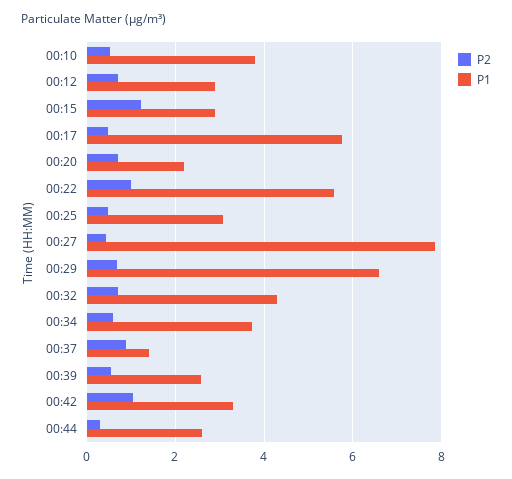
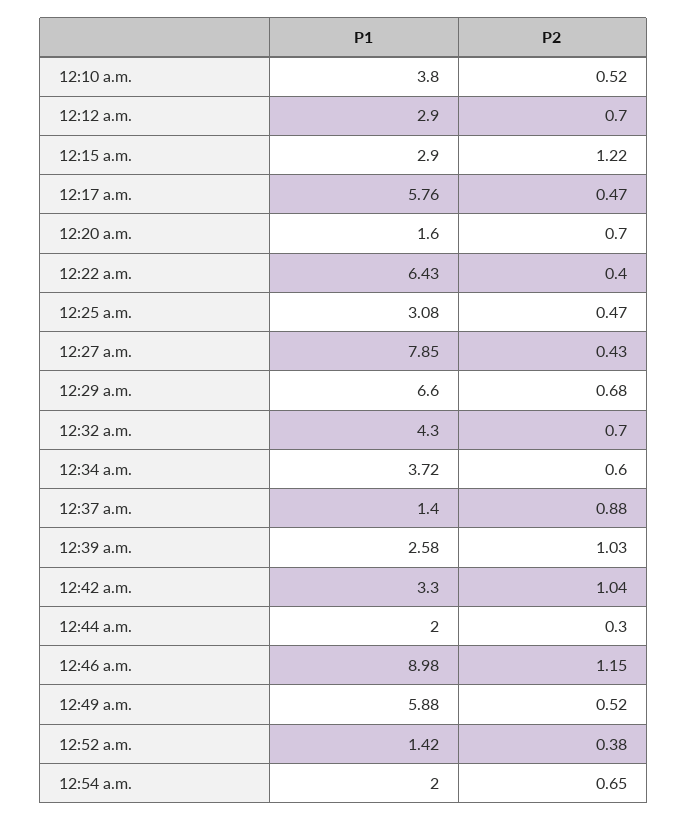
P1, 00:20: 2.2 -> 1.6
P2, 00:22: 1 -> 0.4
P1, 00:22: 5.6 -> 6.43
P2, 00:39: 0.6 -> 1.03
P1, 00:44: 2.6 -> 2
P1, 12:46 a.m.: none -> 8.98
P2, 12:46 a.m.: none -> 1.15
P1, 12:49 a.m.: none -> 5.88
P2, 12:49 a.m.: none -> 0.52
P1, 12:52 a.m.: none -> 1.42
P2, 12:52 a.m.: none -> 0.38
P1, 12:54 a.m.: none -> 2
P2, 12:54 a.m.: none -> 0.65

